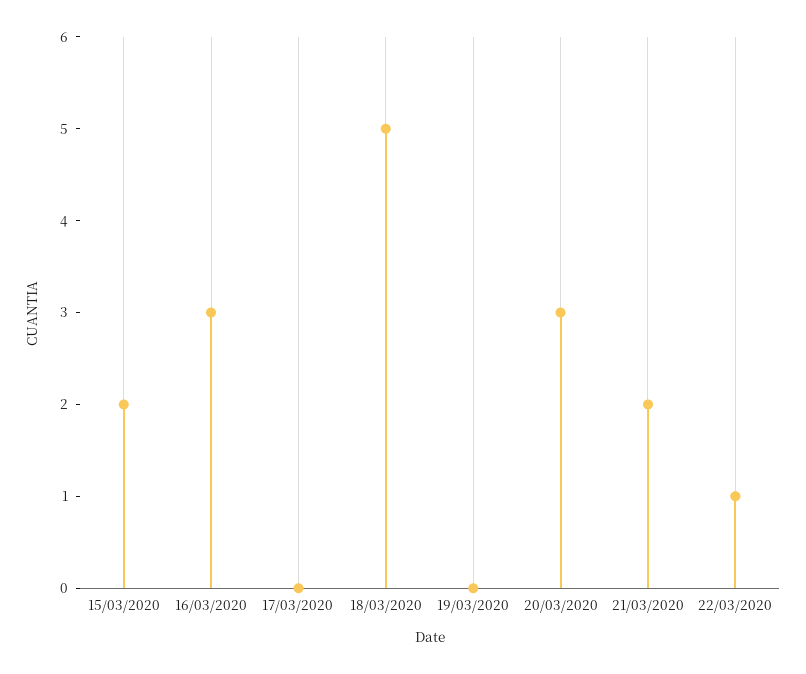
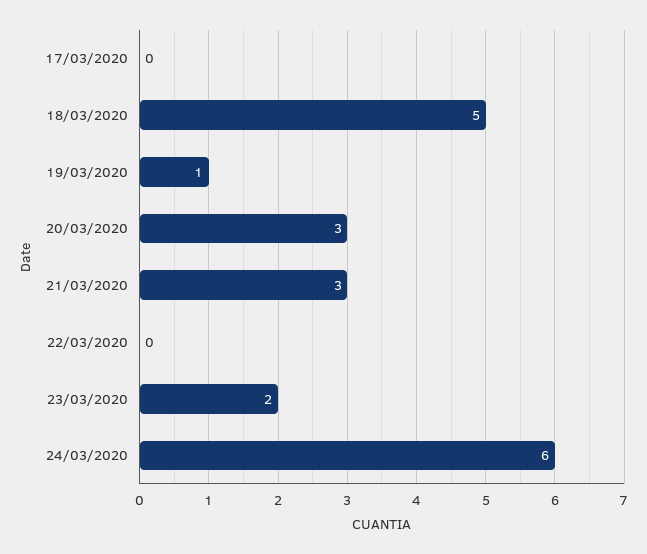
15/03/2020: 2 -> none
16/03/2020: 3 -> none
19/03/2020: 0 -> 1
21/03/2020: 2 -> 3
22/03/2020: 1 -> 0
23/03/2020: none -> 2
24/03/2020: none -> 6

